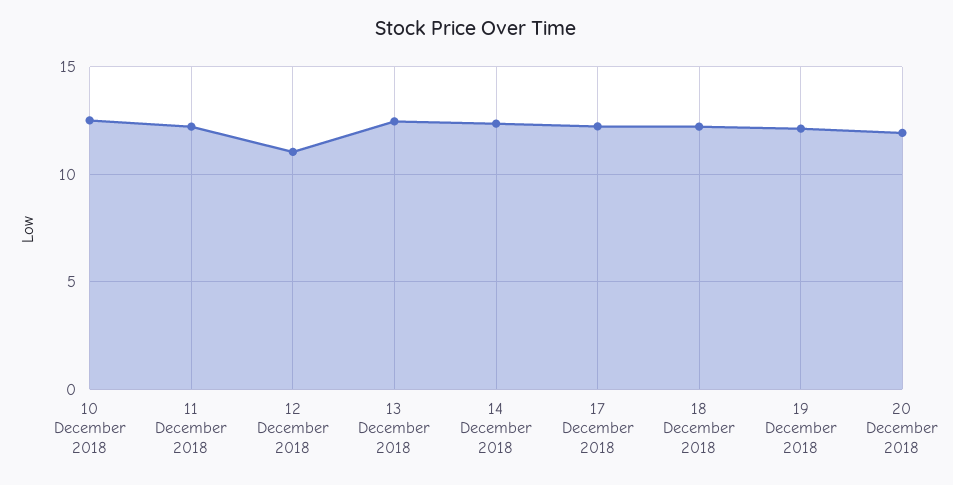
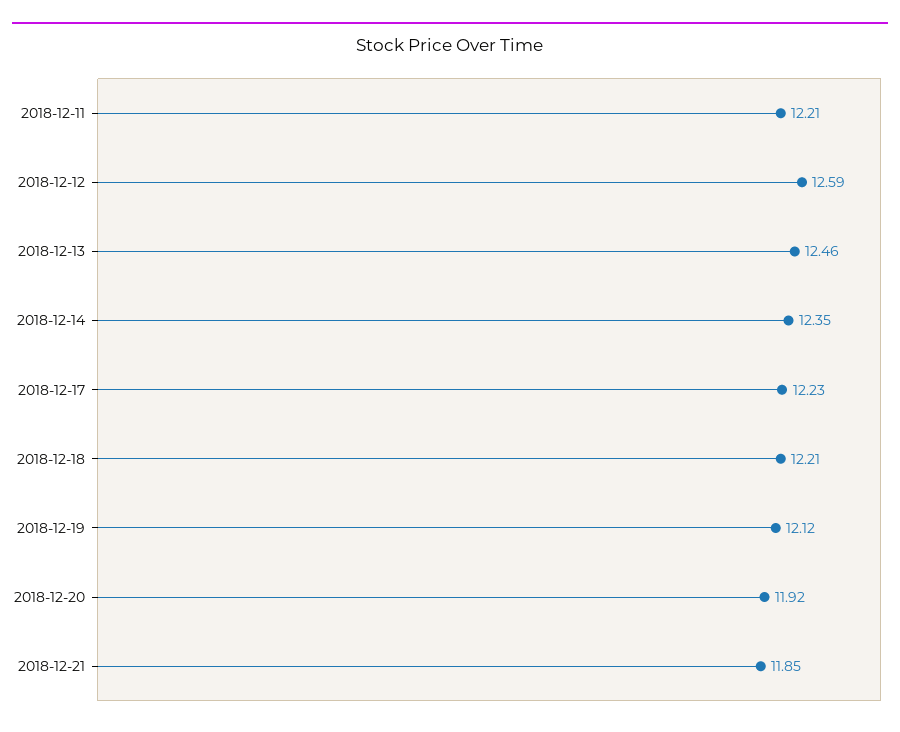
10 December 2018: 12.5 -> none
12 December 2018: 11 -> 12.59
2018-12-21: none -> 11.85

